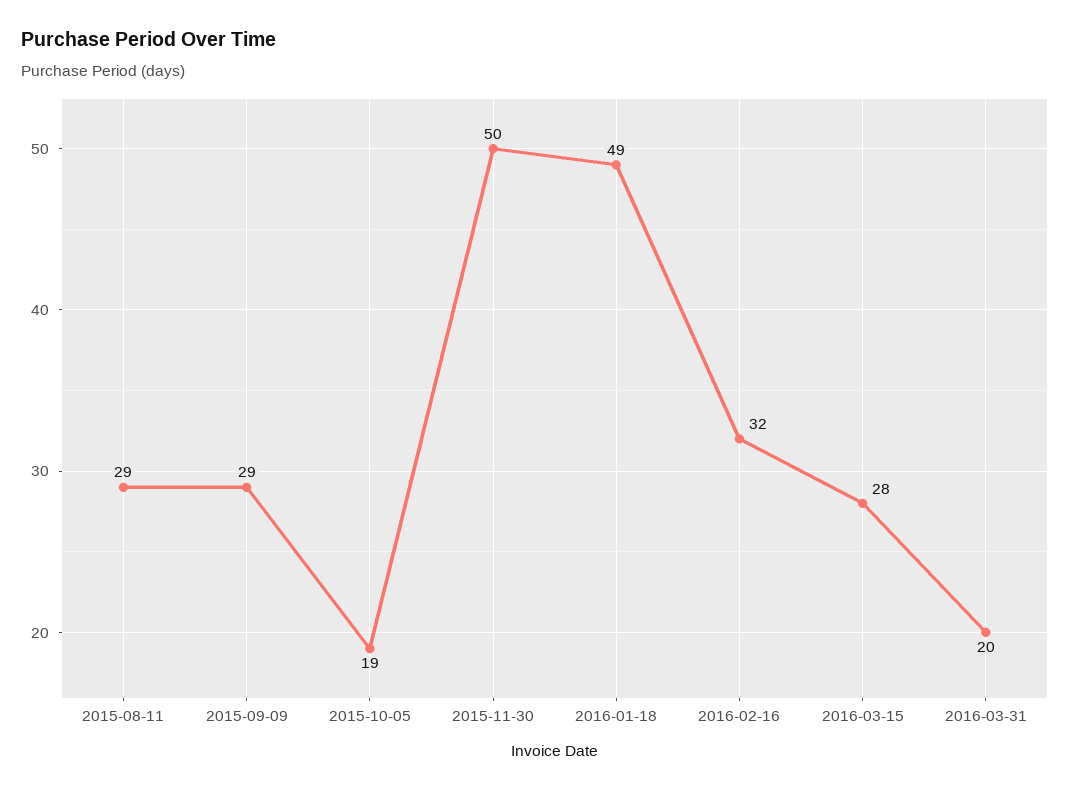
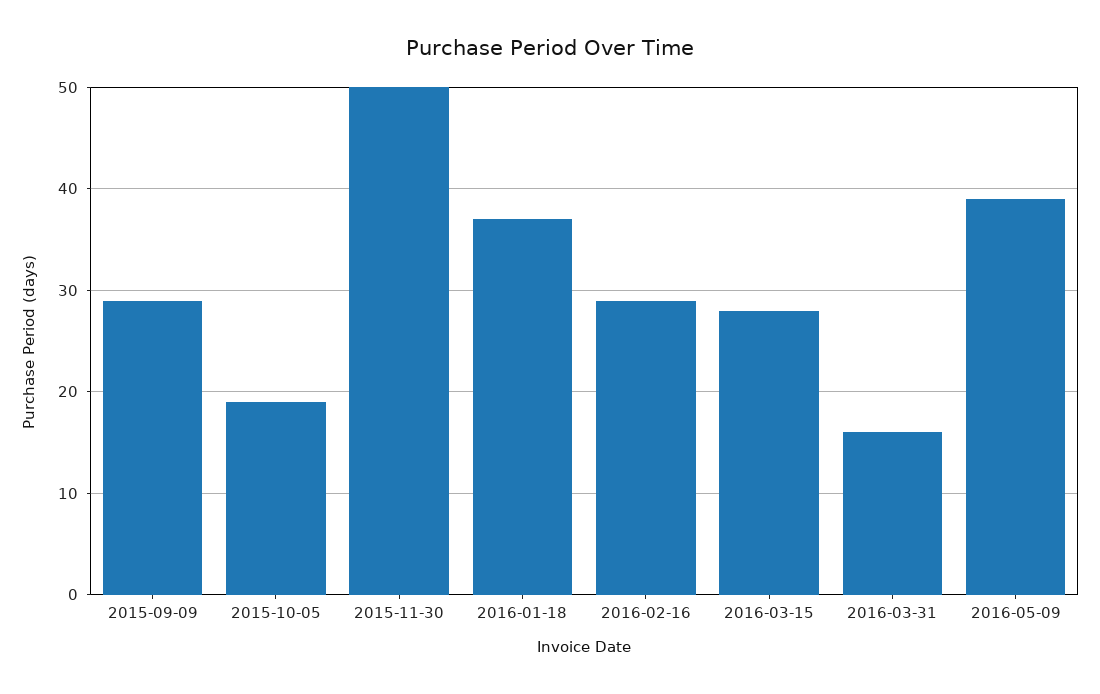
2015-08-11: 29 -> none
2016-01-18: 49 -> 37
2016-02-16: 32 -> 29
2016-03-31: 20 -> 16
2016-05-09: none -> 39

